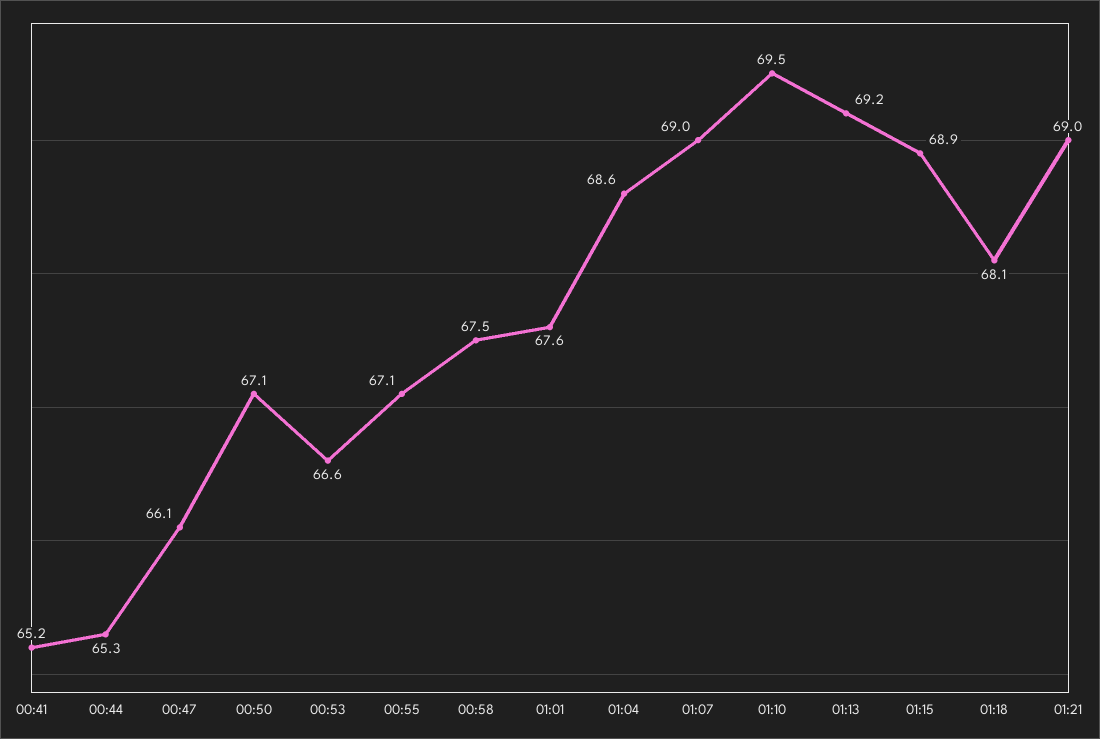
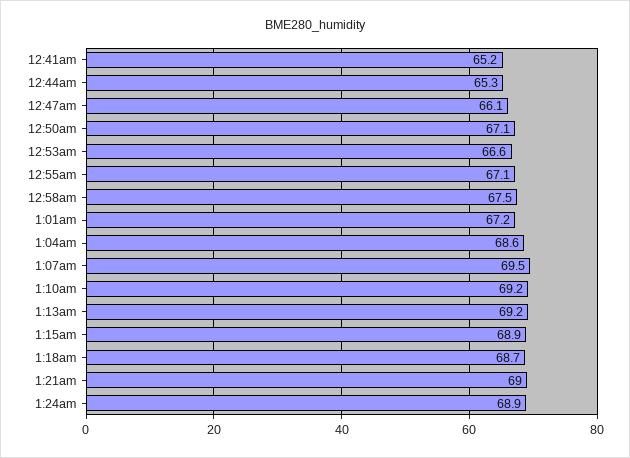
01:01: 67.6 -> 67.2
01:07: 69 -> 69.5
01:10: 69.5 -> 69.2
01:18: 68.1 -> 68.7
1:24am: none -> 68.9

